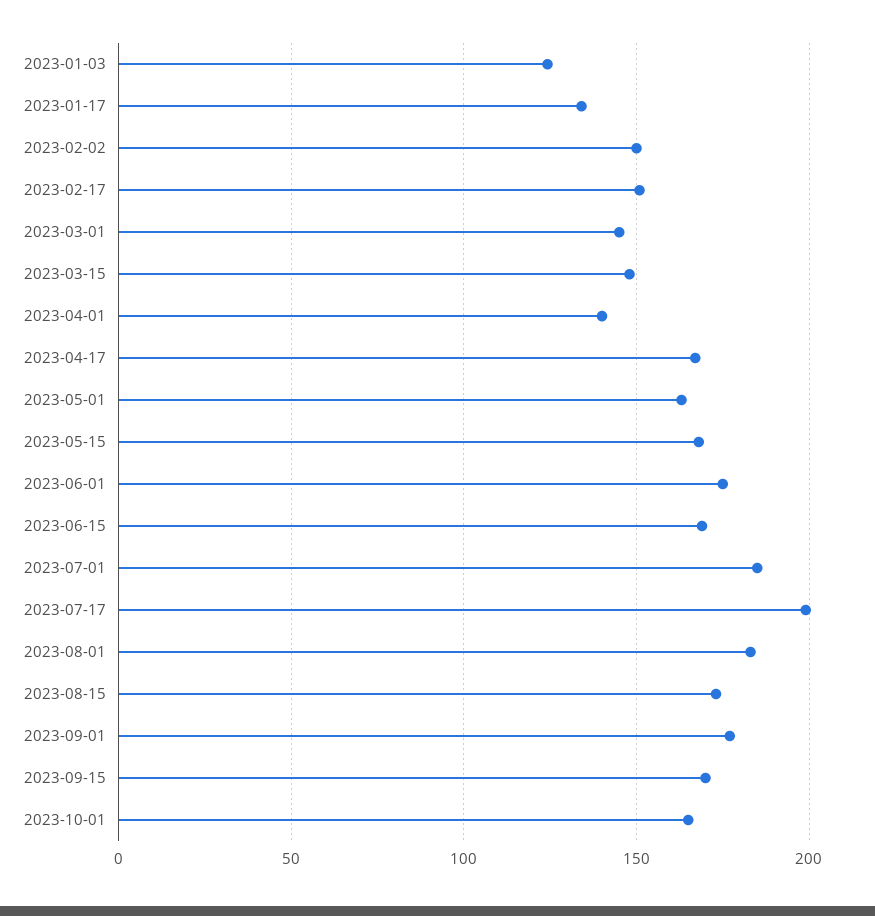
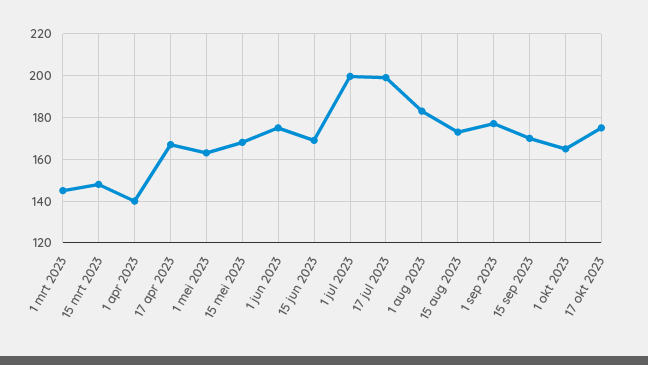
2023-01-03: 125 -> none
2023-01-17: 135 -> none
2023-02-02: 150 -> none
2023-02-17: 150 -> none
2023-07-01: 185 -> 200
17 okt 2023: none -> 175

